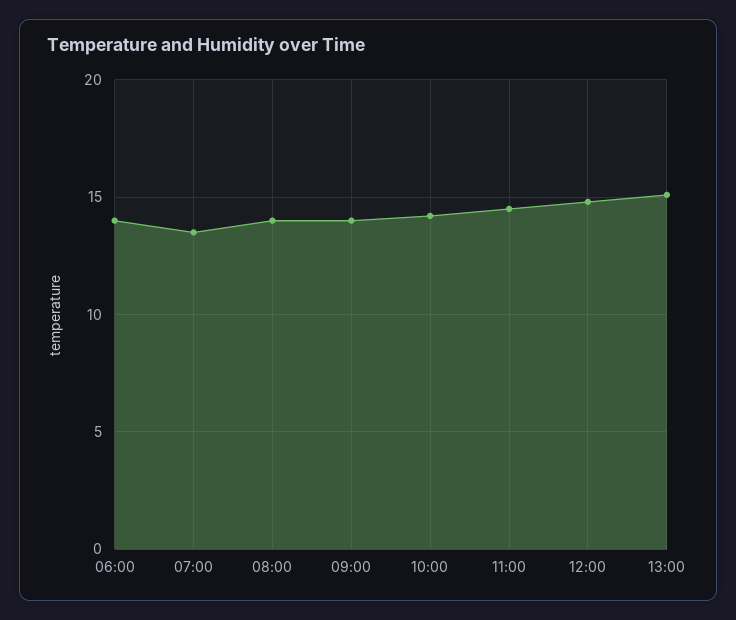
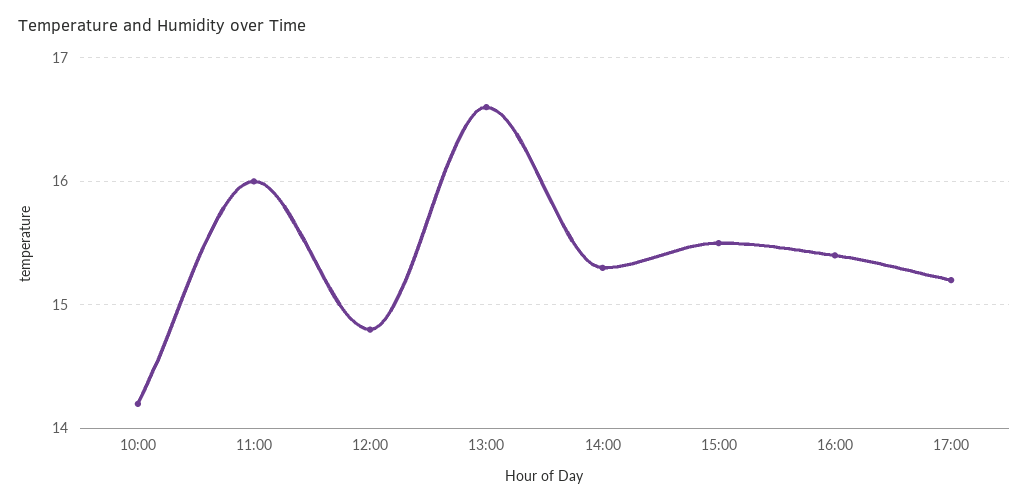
06:00: 14 -> none
07:00: 13.5 -> none
08:00: 14 -> none
09:00: 14 -> none
11:00: 14.5 -> 16
13:00: 15 -> 16.6
14:00: none -> 15.3
15:00: none -> 15.5
16:00: none -> 15.4
17:00: none -> 15.2

